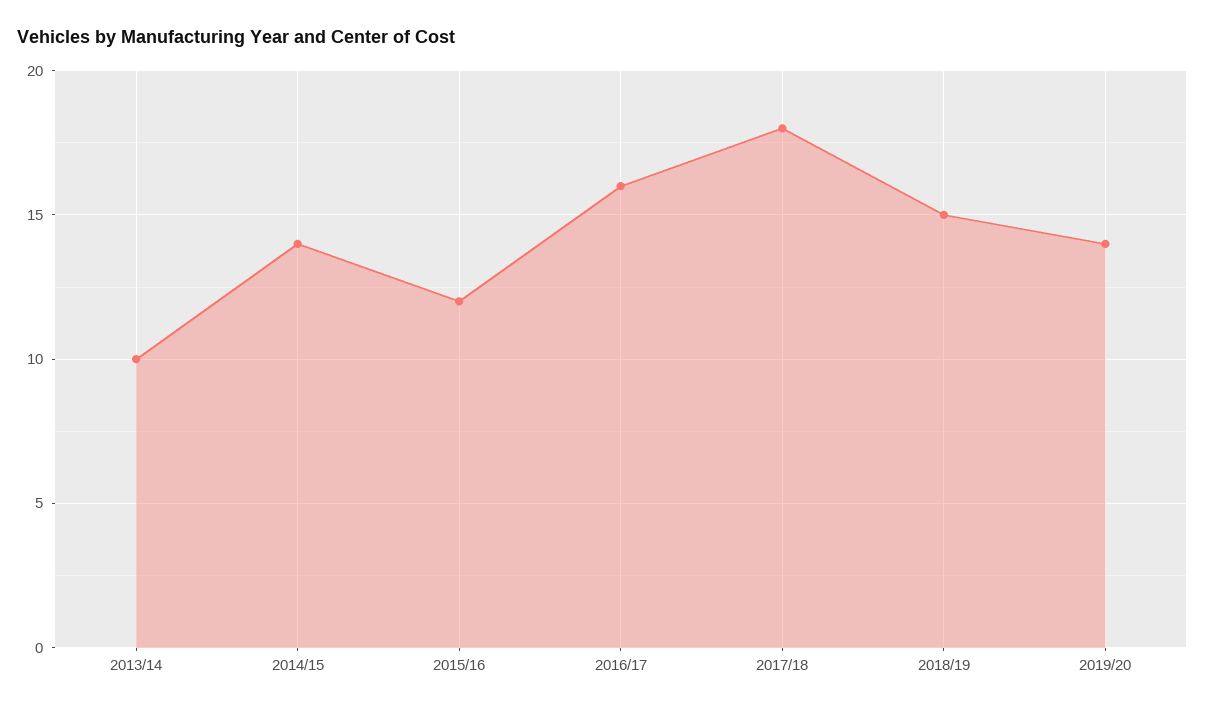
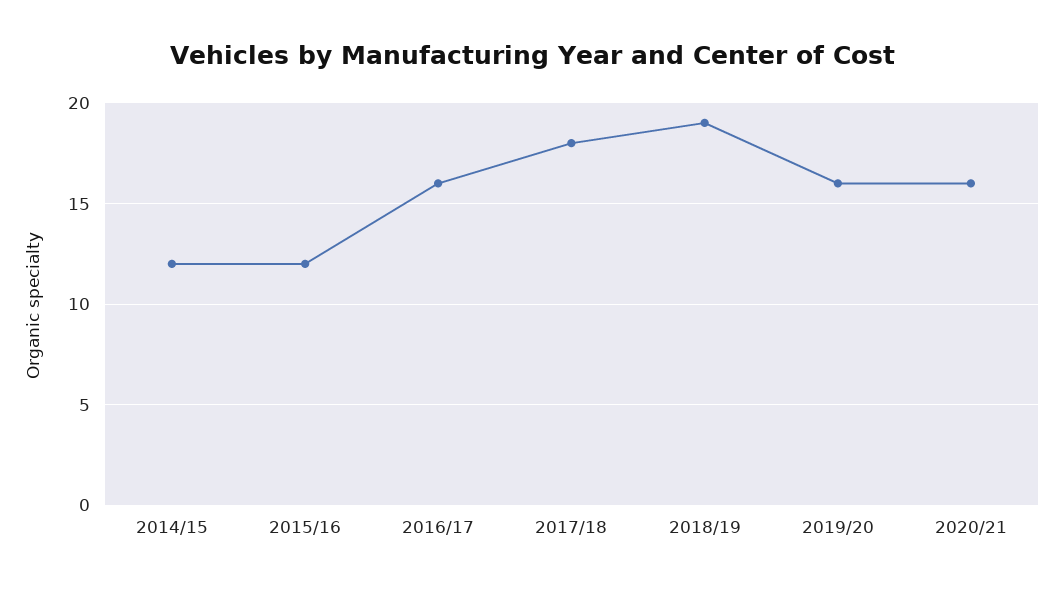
2013/14: 10 -> none
2014/15: 14 -> 12
2018/19: 15 -> 19
2019/20: 14 -> 16
2020/21: none -> 16

